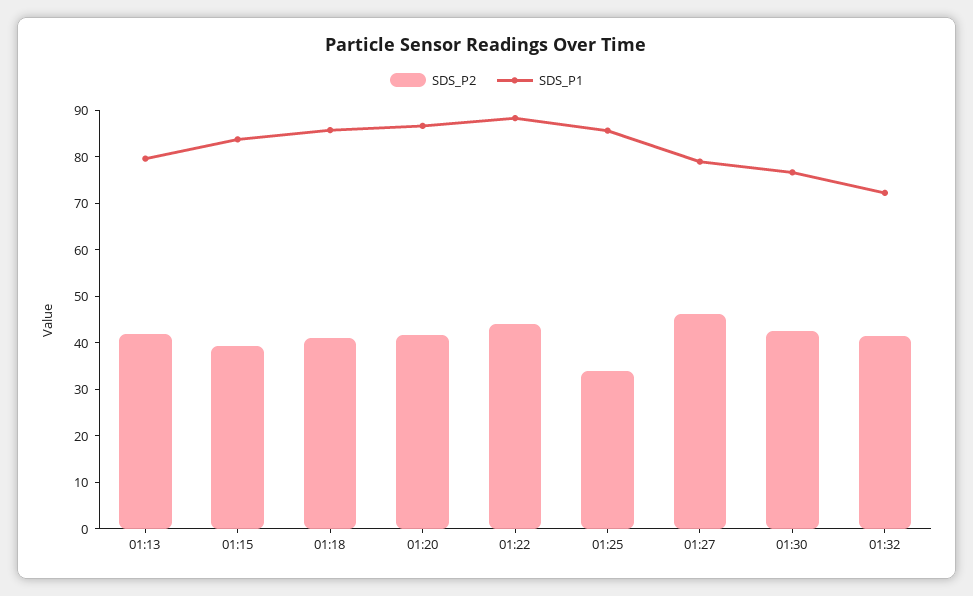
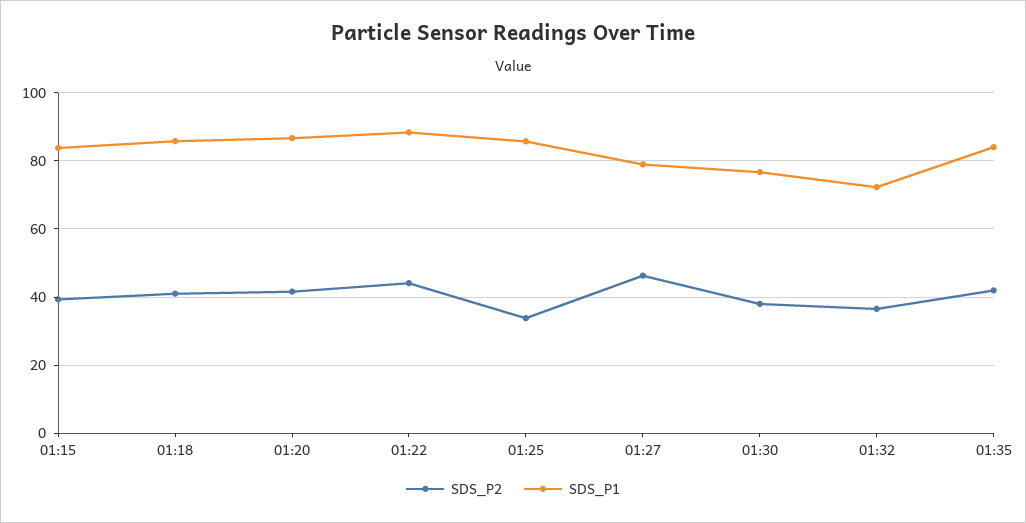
SDS_P2, 01:13: 42 -> none
SDS_P1, 01:13: 80 -> none
SDS_P2, 01:30: 42 -> 38
SDS_P2, 01:32: 42 -> 36
SDS_P2, 01:35: none -> 42
SDS_P1, 01:35: none -> 84

